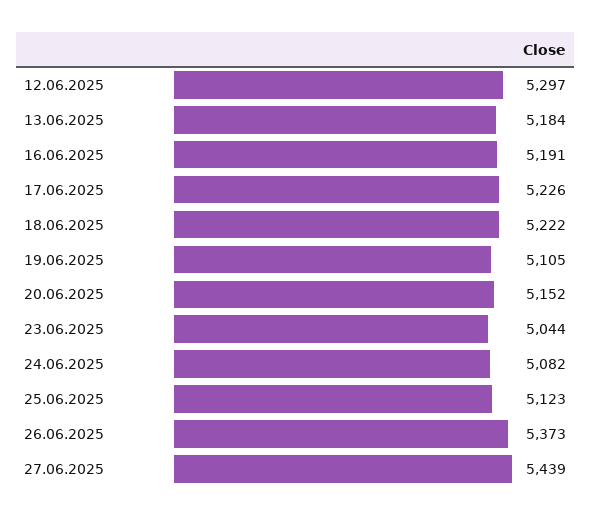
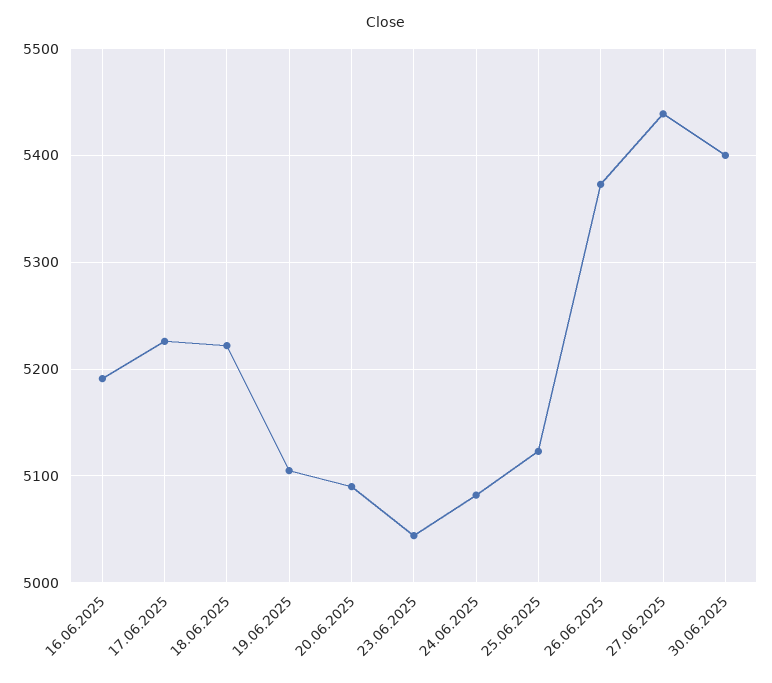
12.06.2025: 5297 -> none
13.06.2025: 5184 -> none
20.06.2025: 5152 -> 5090
30.06.2025: none -> 5400

